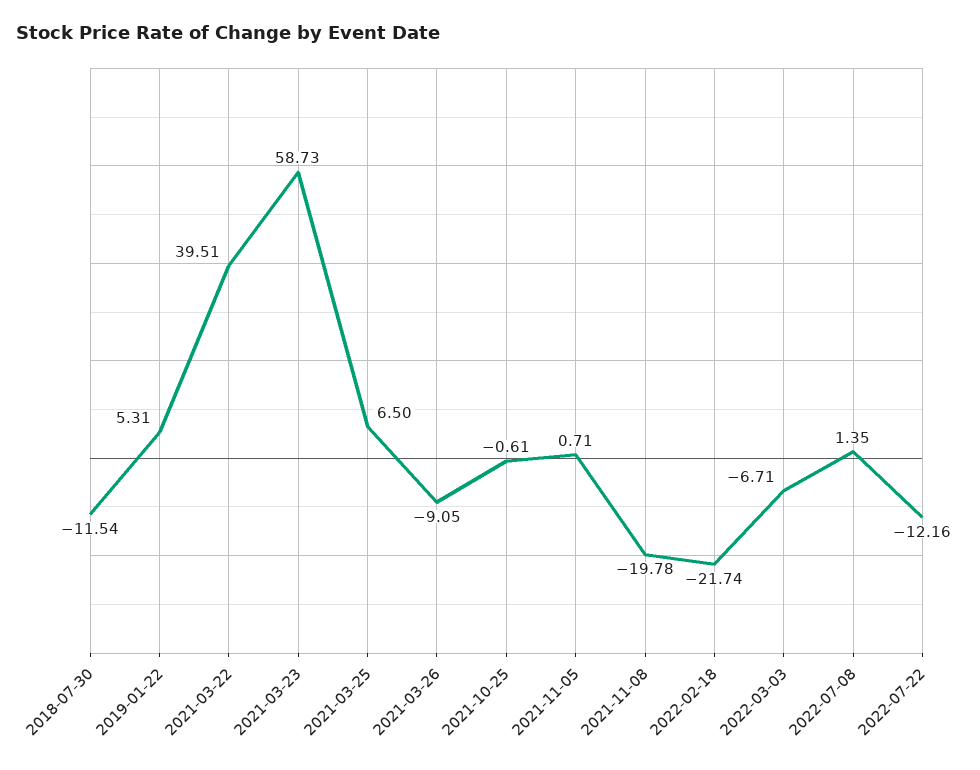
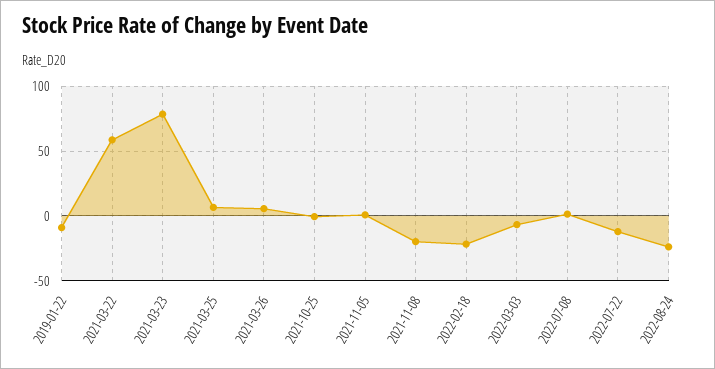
2018-07-30: -11.54 -> none
2019-01-22: 5.31 -> -10
2021-03-22: 39.51 -> 60
2021-03-23: 58.73 -> 80
2021-03-26: -9.05 -> 5
2022-08-24: none -> -25

